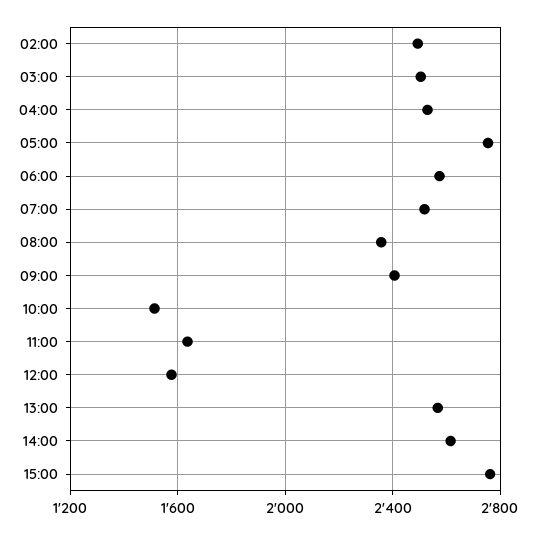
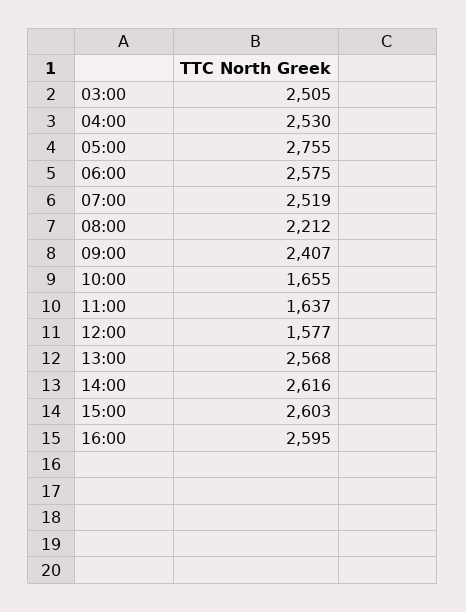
02:00: 2500 -> none
08:00: 2350 -> 2212
10:00: 1500 -> 1655
15:00: 2750 -> 2603
16:00: none -> 2595

